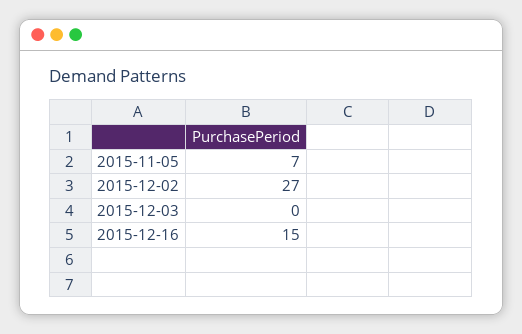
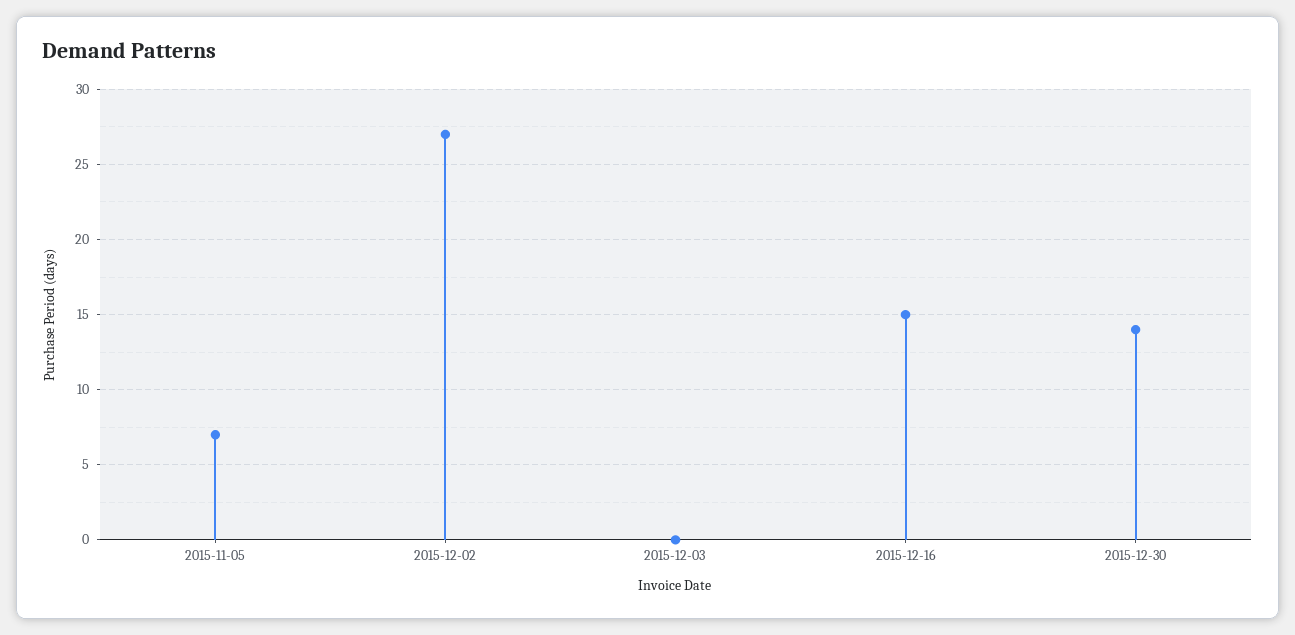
2015-12-30: none -> 14

